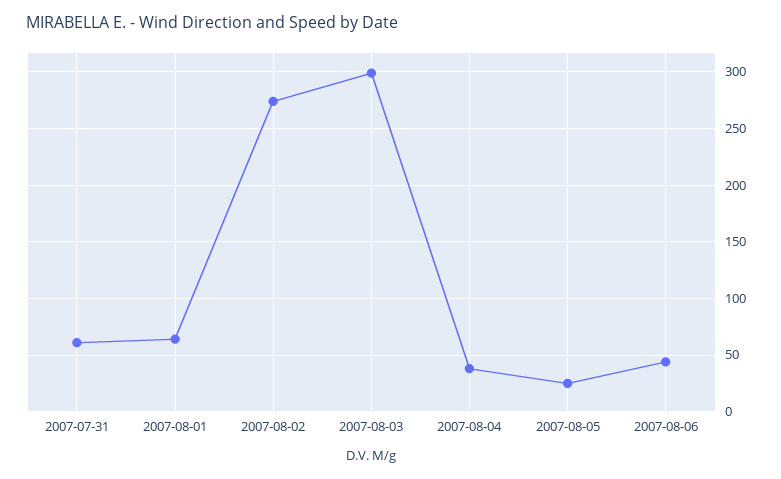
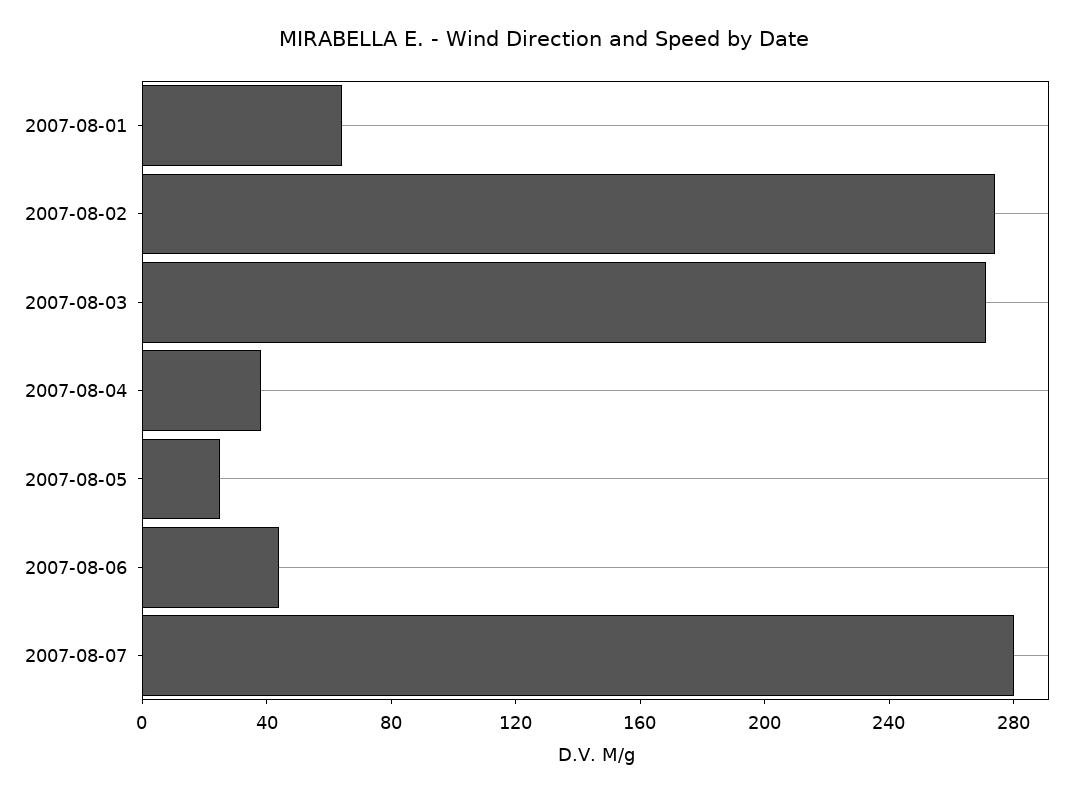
2007-07-31: 60 -> none
2007-08-03: 300 -> 270
2007-08-07: none -> 280

